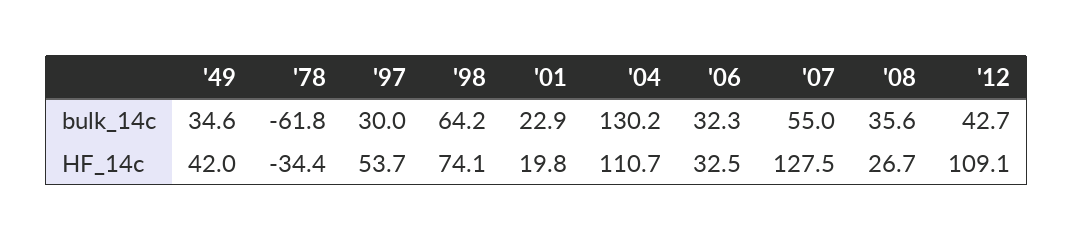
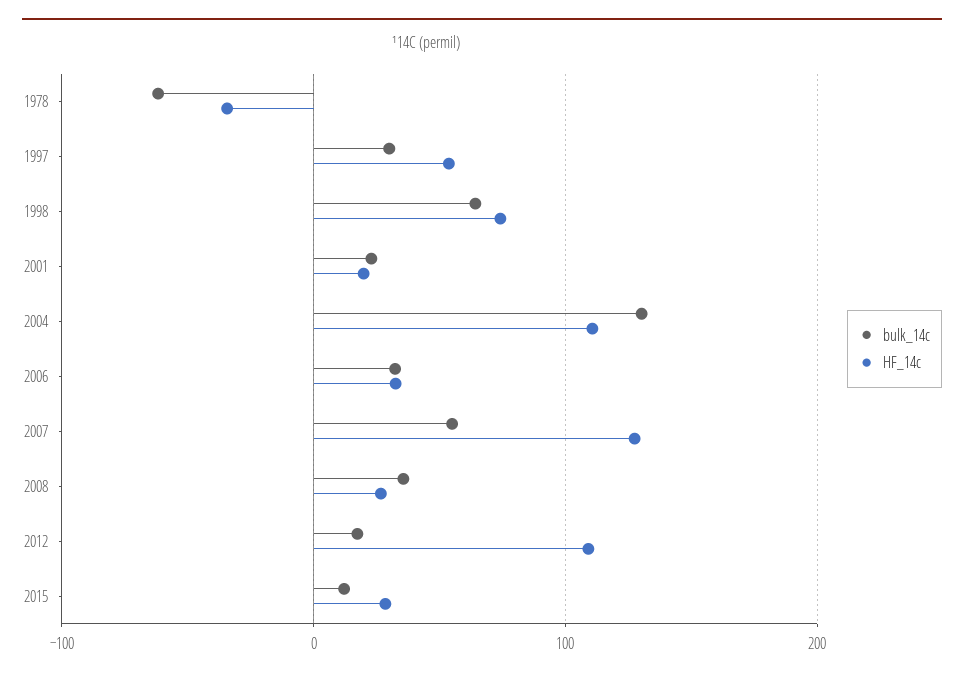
bulk_14c, '49: 34.6 -> none
bulk_14c, '12: 42.7 -> 20
HF_14c, '49: 42 -> none
bulk_14c, 2015: none -> 10
HF_14c, 2015: none -> 30

